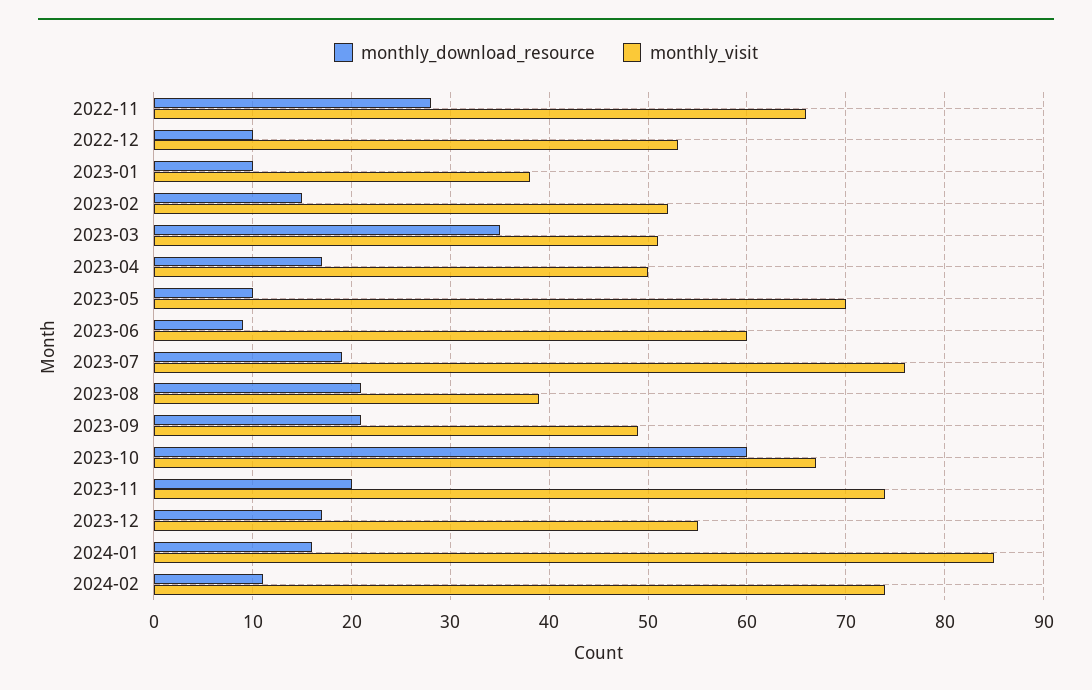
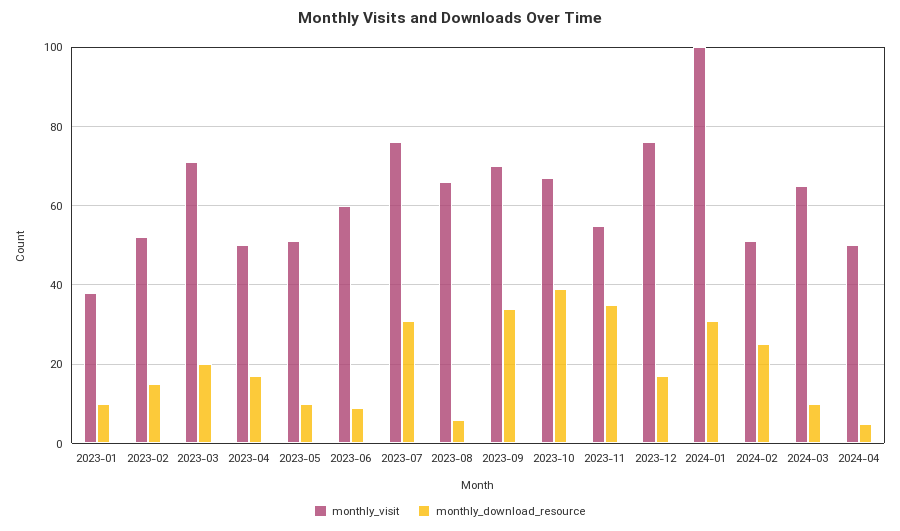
monthly_download_resource, 2022-11: 28 -> none
monthly_visit, 2022-11: 66 -> none
monthly_download_resource, 2022-12: 10 -> none
monthly_visit, 2022-12: 53 -> none
monthly_download_resource, 2023-03: 35 -> 20
monthly_visit, 2023-03: 51 -> 70
monthly_visit, 2023-05: 70 -> 50
monthly_download_resource, 2023-07: 19 -> 30
monthly_download_resource, 2023-08: 21 -> 5
monthly_visit, 2023-08: 39 -> 65
monthly_download_resource, 2023-09: 21 -> 35
monthly_visit, 2023-09: 49 -> 70
monthly_download_resource, 2023-10: 60 -> 40
monthly_download_resource, 2023-11: 20 -> 35
monthly_visit, 2023-11: 74 -> 55
monthly_visit, 2023-12: 55 -> 75
monthly_download_resource, 2024-01: 16 -> 30
monthly_visit, 2024-01: 85 -> 100
monthly_download_resource, 2024-02: 11 -> 25
monthly_visit, 2024-02: 74 -> 50
monthly_visit, 2024-03: none -> 65
monthly_download_resource, 2024-03: none -> 10
monthly_visit, 2024-04: none -> 50
monthly_download_resource, 2024-04: none -> 5

